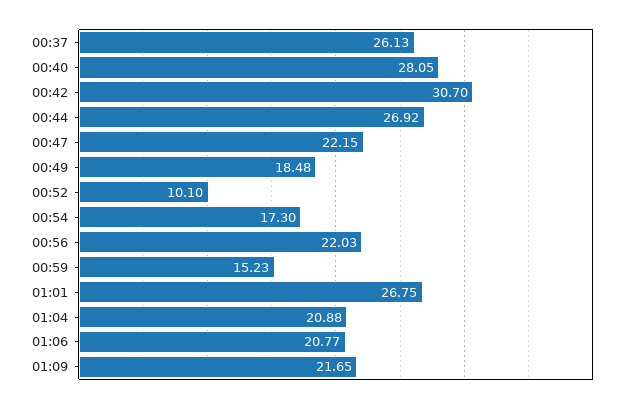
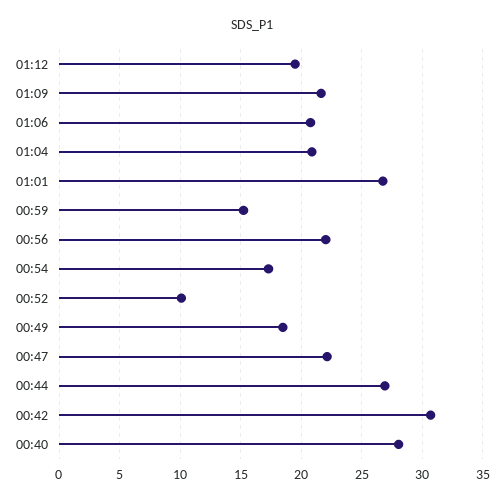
00:37: 26.13 -> none
01:12: none -> 19.5

